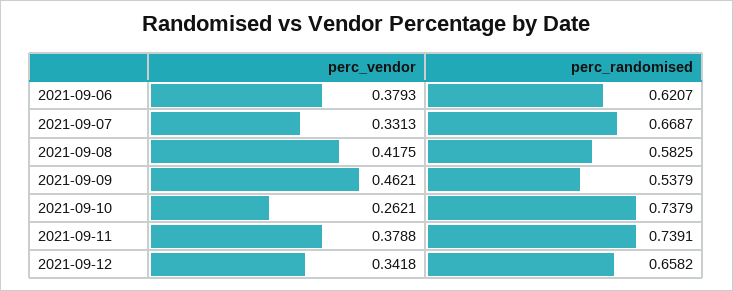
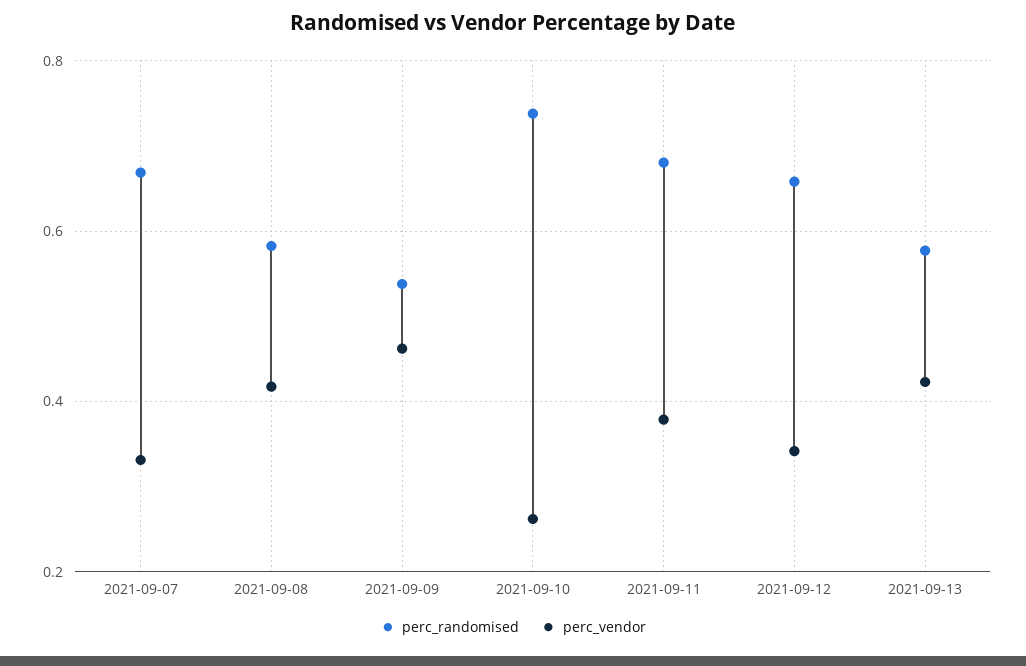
perc_vendor, 2021-09-06: 0.3793 -> none
perc_randomised, 2021-09-06: 0.6207 -> none
perc_randomised, 2021-09-11: 0.7391 -> 0.68
perc_randomised, 2021-09-13: none -> 0.58
perc_vendor, 2021-09-13: none -> 0.42

